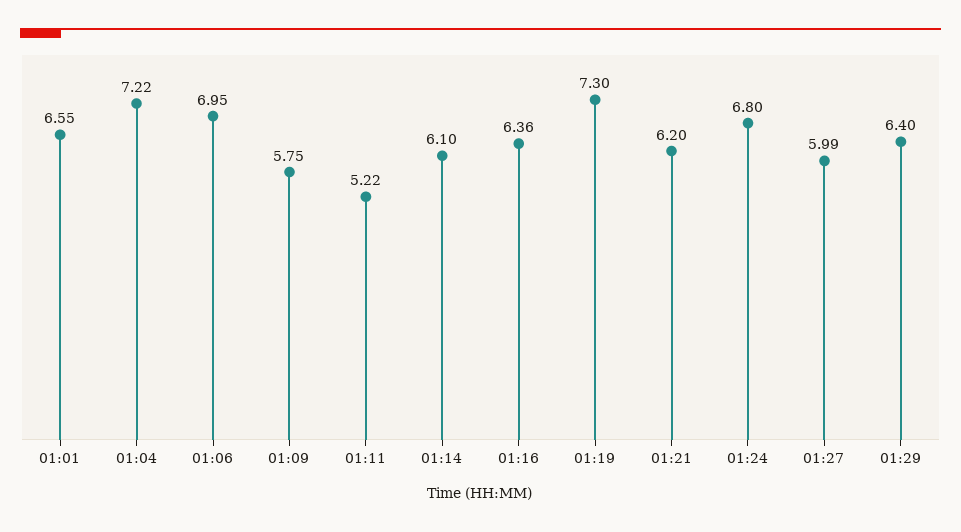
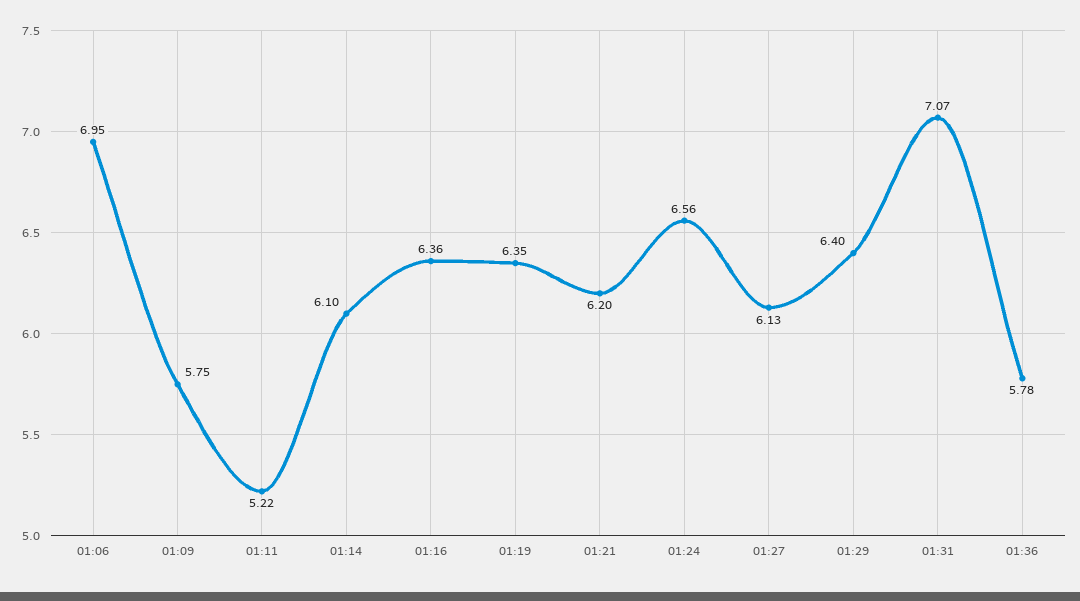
01:01: 6.55 -> none
01:04: 7.22 -> none
01:19: 7.3 -> 6.35
01:24: 6.8 -> 6.56
01:27: 5.99 -> 6.13
01:31: none -> 7.07
01:36: none -> 5.78

